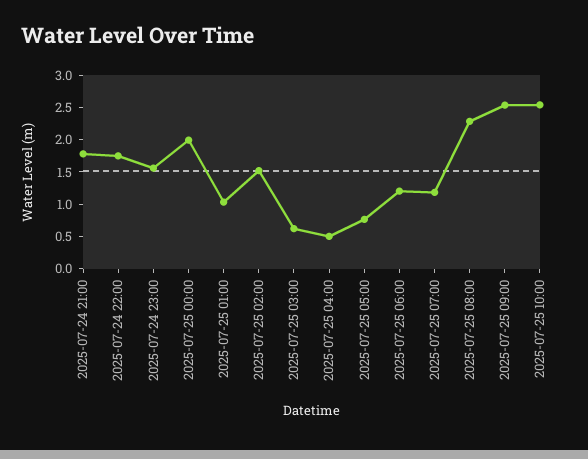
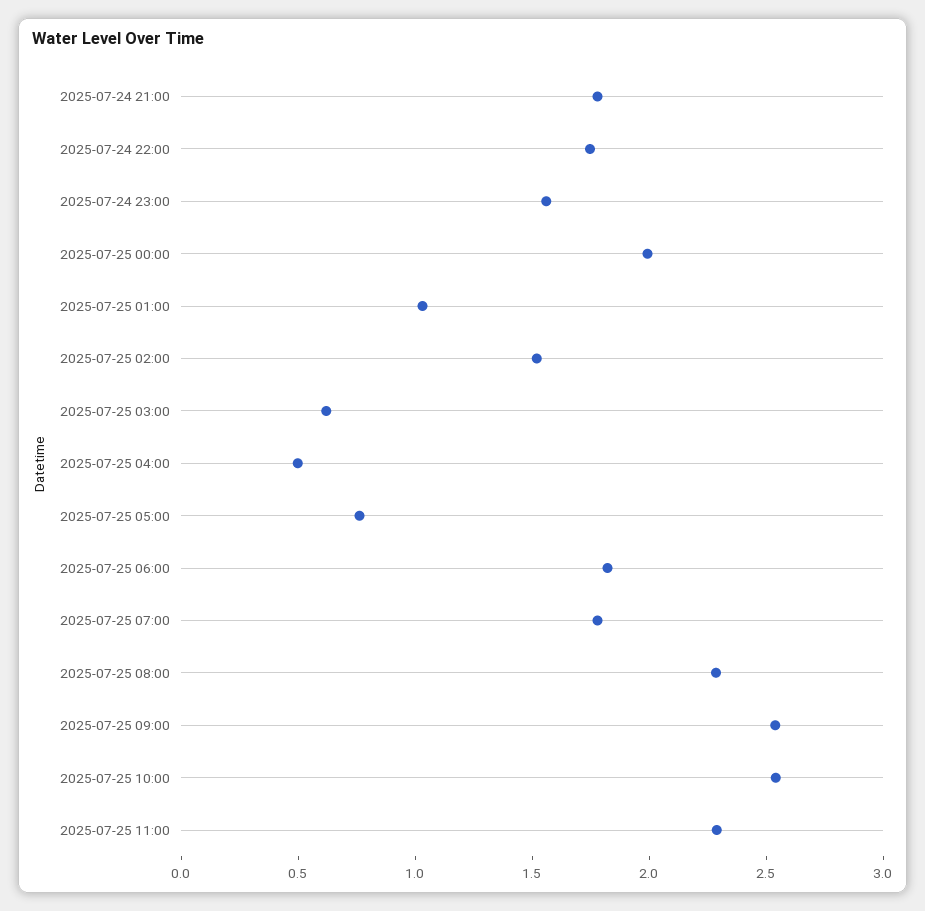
2025-07-25 06:00: 1.25 -> 1.8
2025-07-25 07:00: 1.25 -> 1.8
2025-07-25 11:00: none -> 2.3

